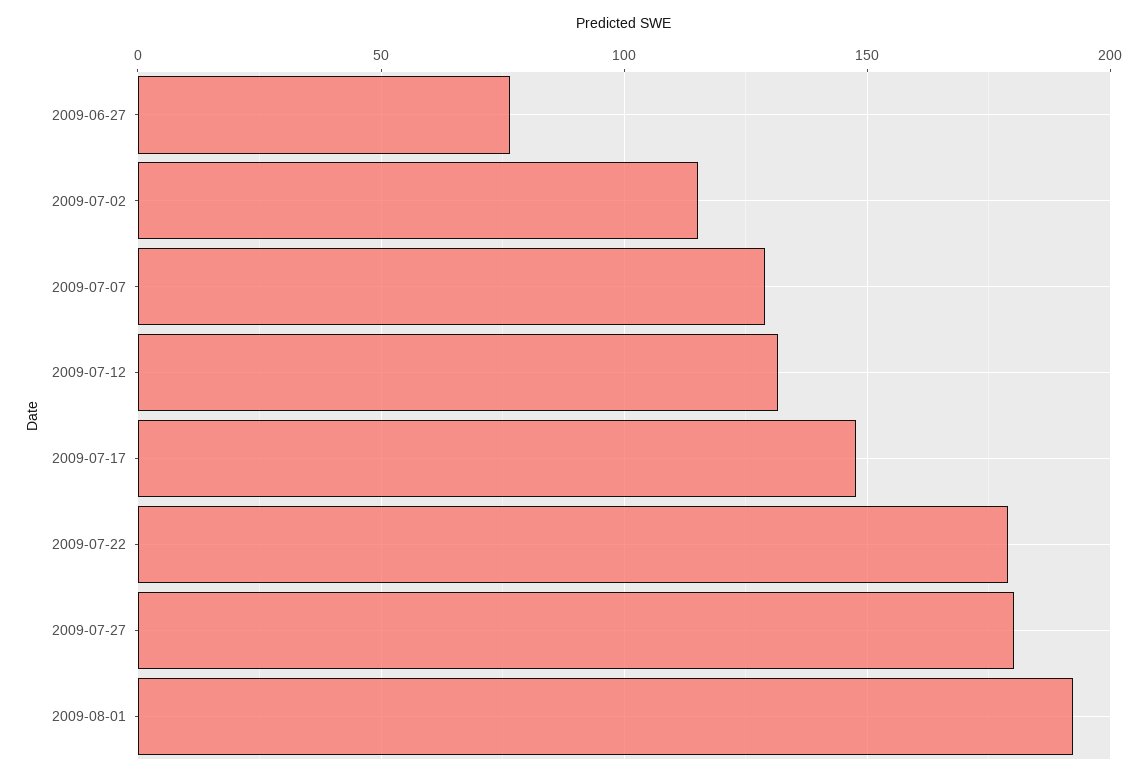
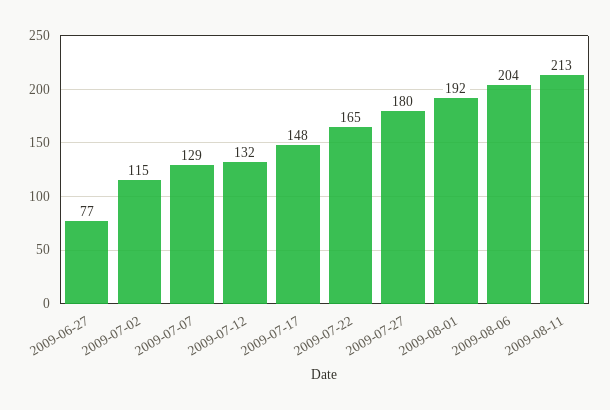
2009-07-22: 180 -> 165
2009-08-06: none -> 204
2009-08-11: none -> 213

